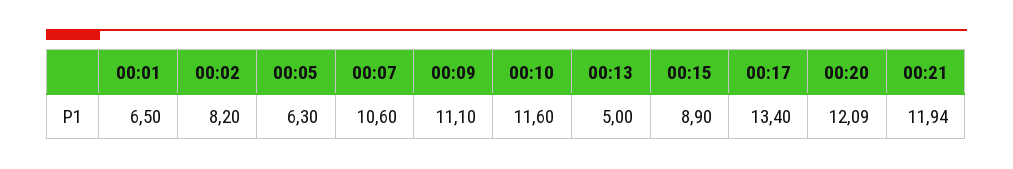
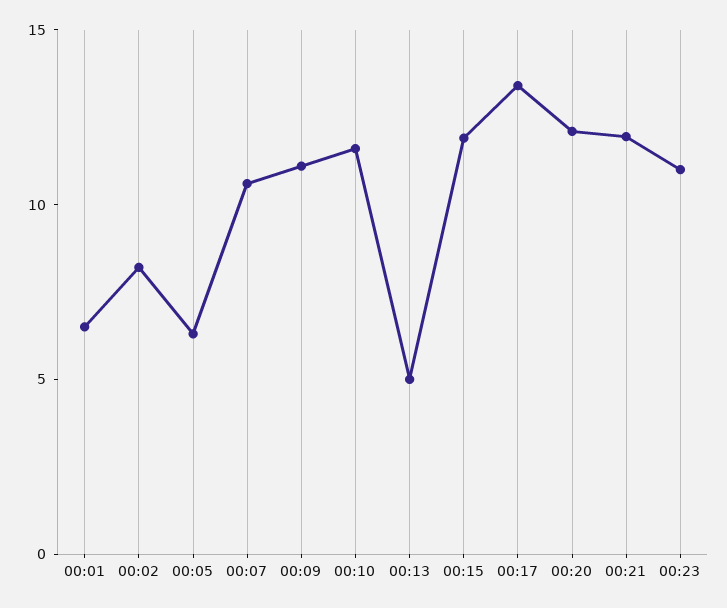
00:15: 8.9 -> 12
00:23: none -> 11

